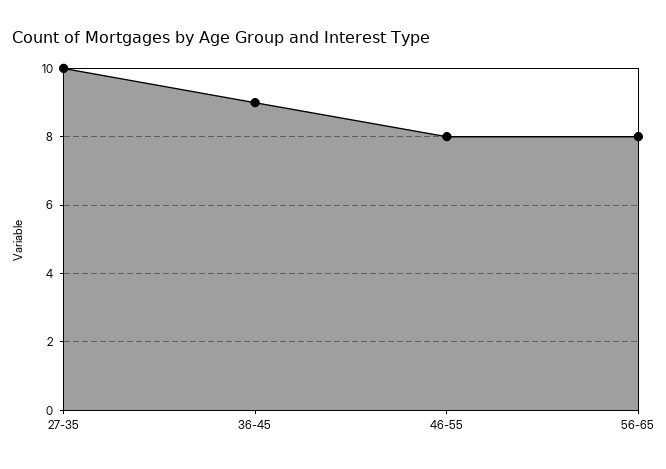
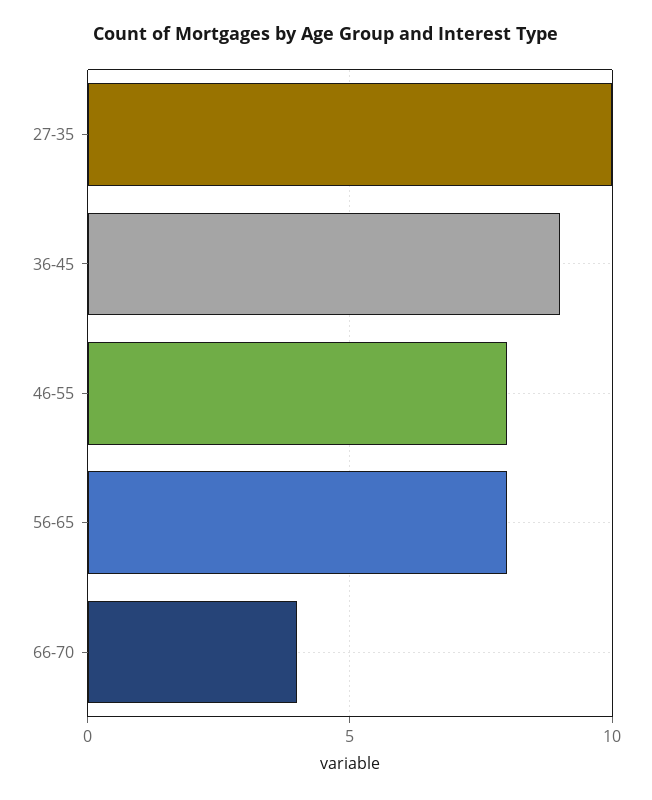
66-70: none -> 4

